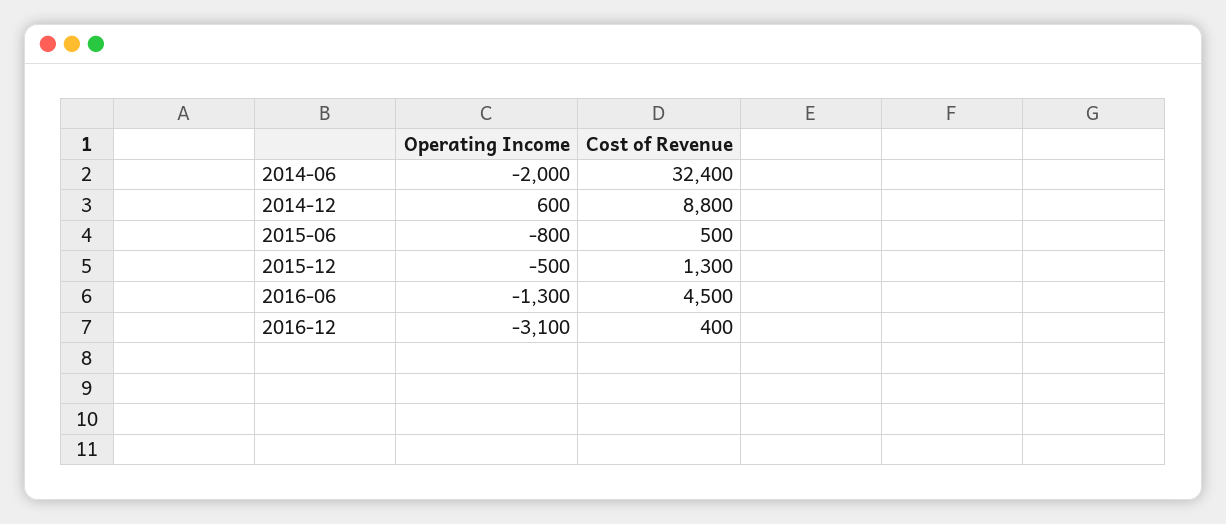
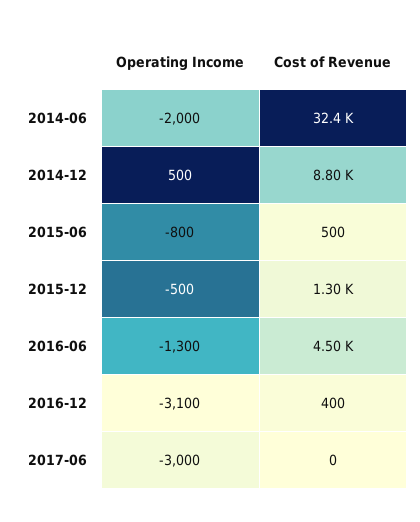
Operating Income, 2014-12: 600 -> 500
Operating Income, 2017-06: none -> -3000
Cost of Revenue, 2017-06: none -> 0

